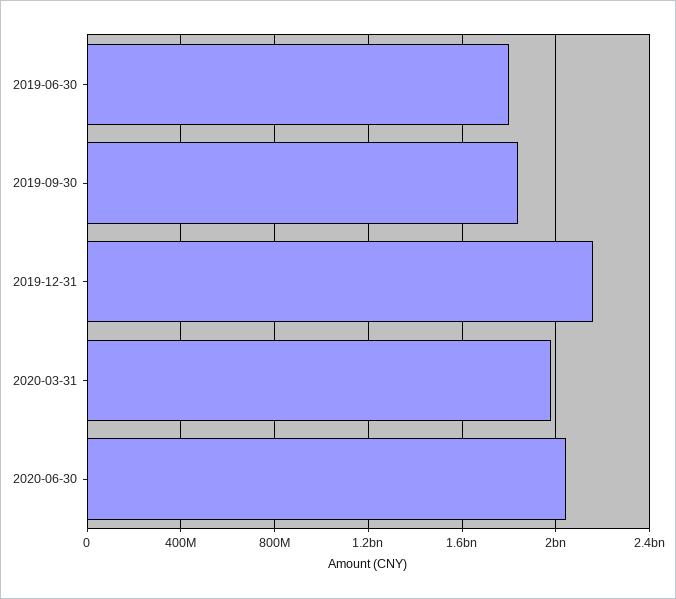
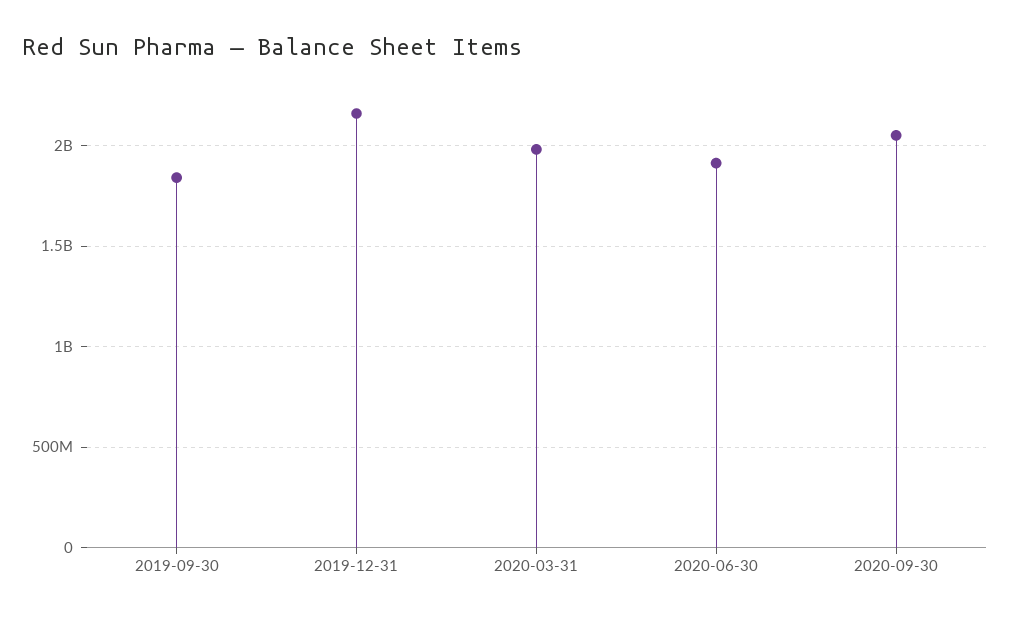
2019-06-30: 1800000000 -> none
2020-06-30: 2050000000 -> 1900000000
2020-09-30: none -> 2050000000

